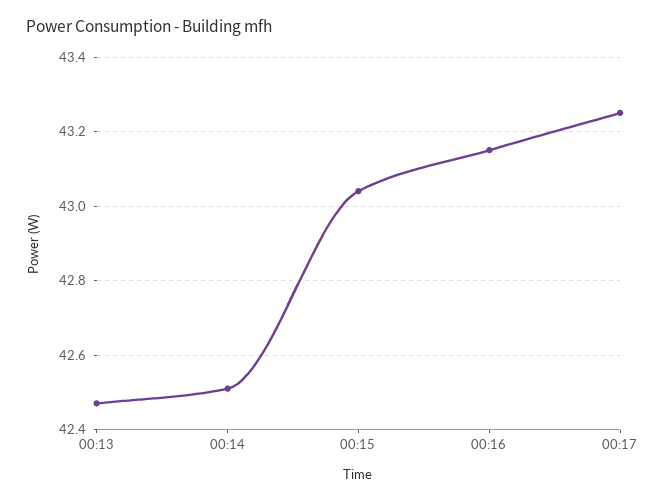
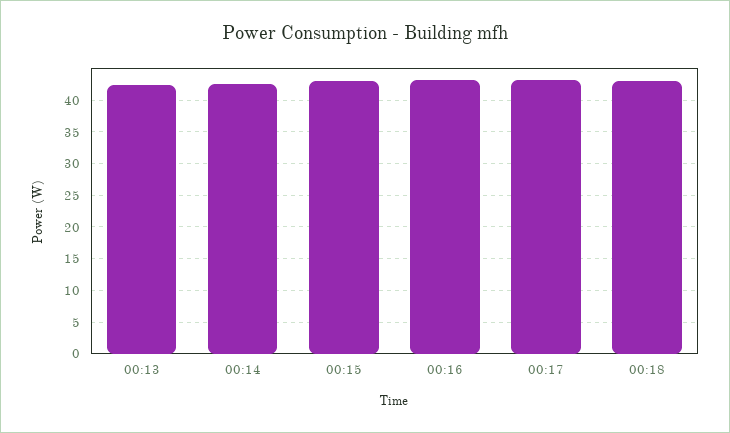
00:18: none -> 43

